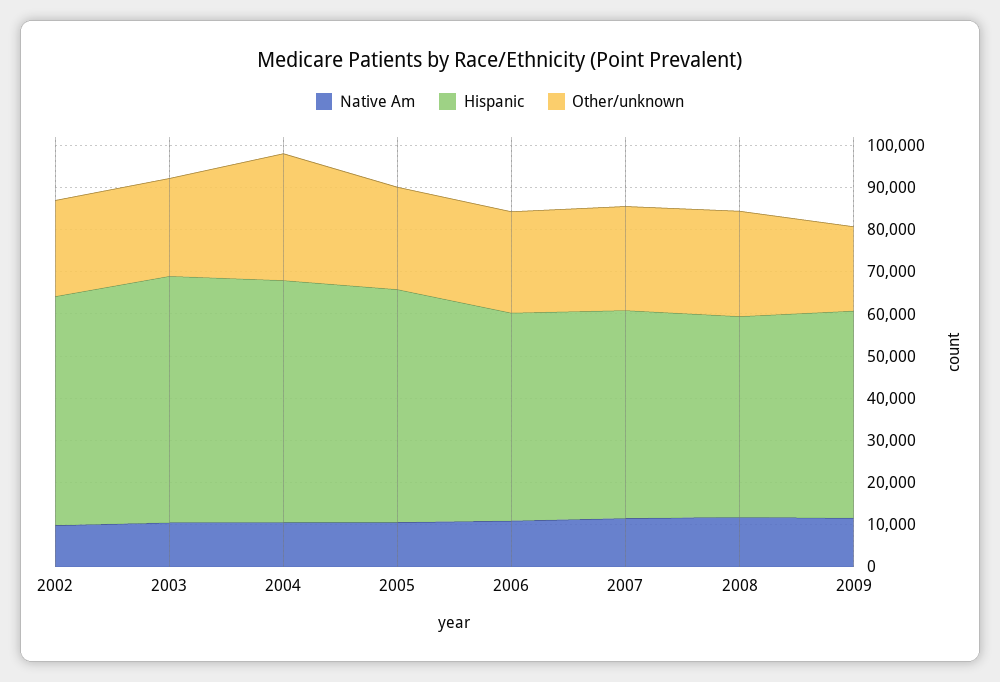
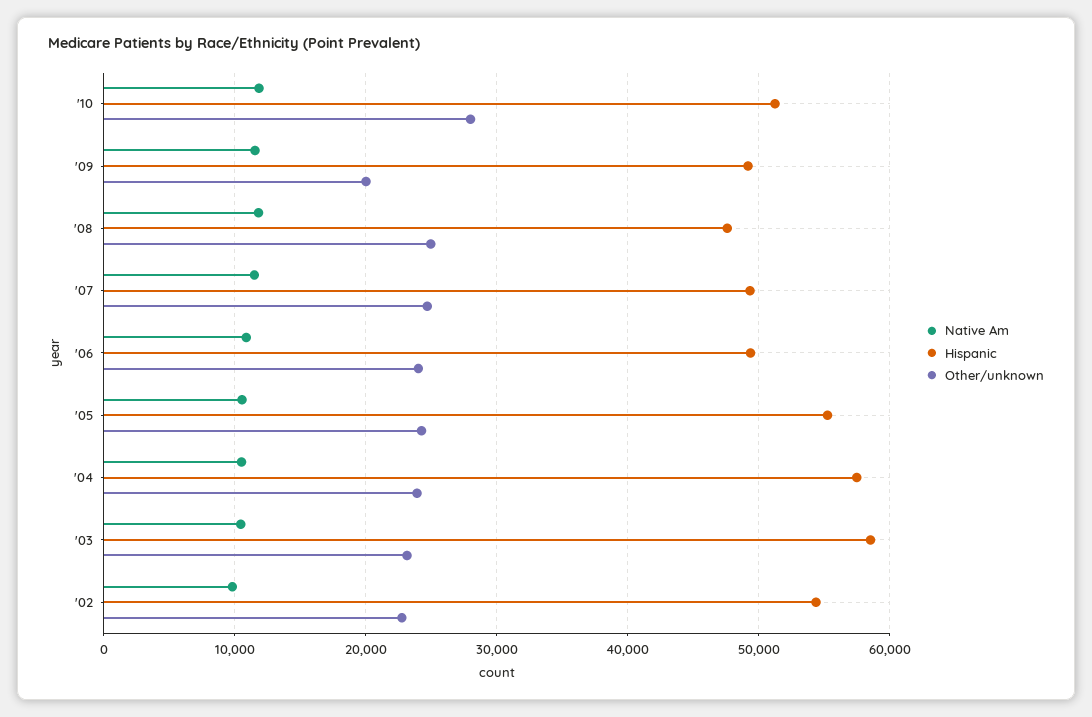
Other/unknown, 2004: 30000 -> 24000
Native Am, '10: none -> 12000
Hispanic, '10: none -> 51000
Other/unknown, '10: none -> 28000

